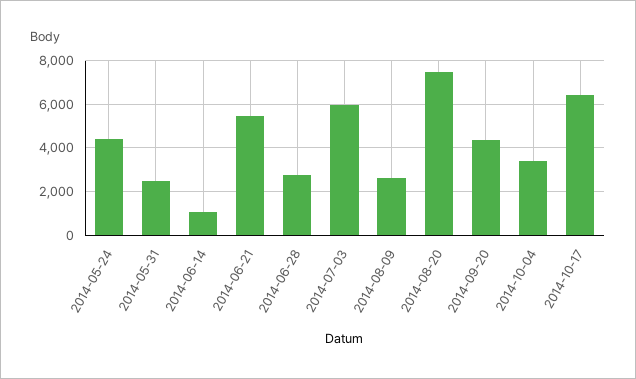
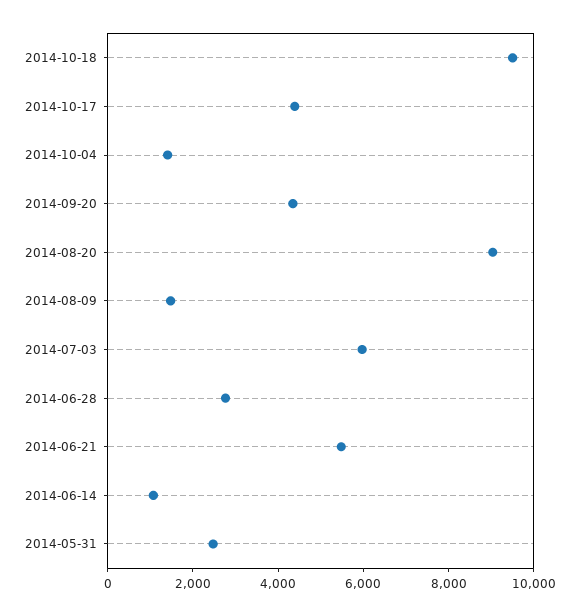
2014-05-24: 4500 -> none
2014-08-09: 2500 -> 1500
2014-08-20: 7500 -> 9000
2014-10-04: 3500 -> 1500
2014-10-17: 6500 -> 4500
2014-10-18: none -> 9500

